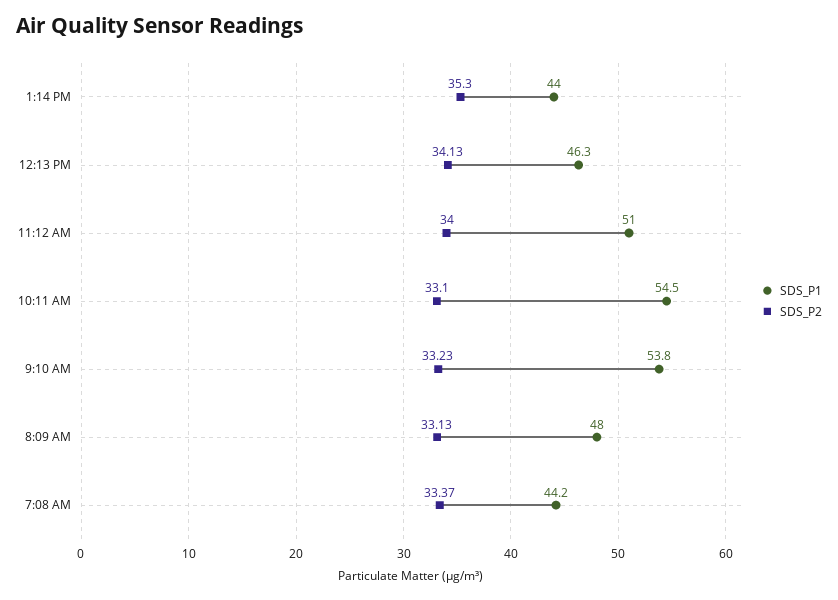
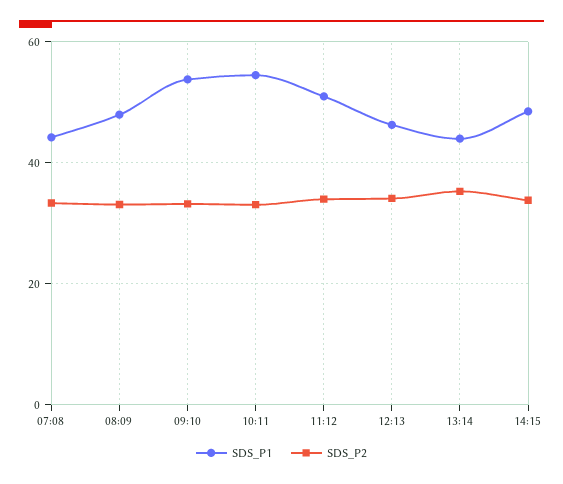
SDS_P1, 14:15: none -> 48
SDS_P2, 14:15: none -> 34

